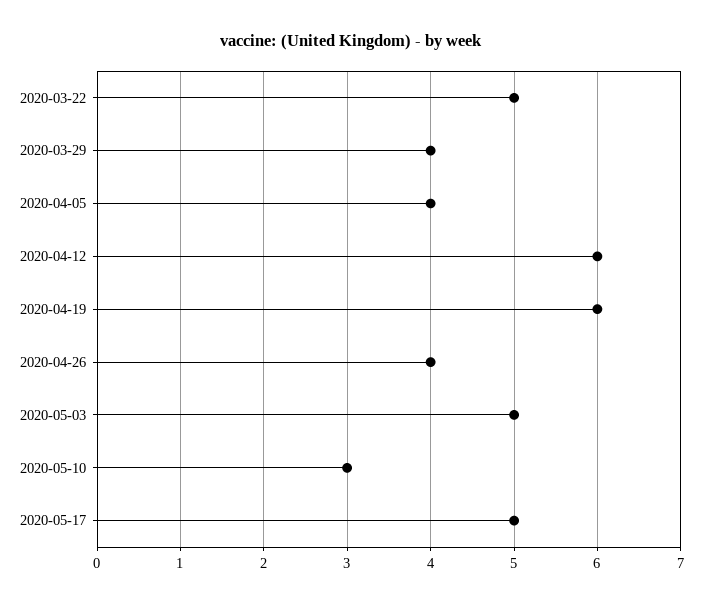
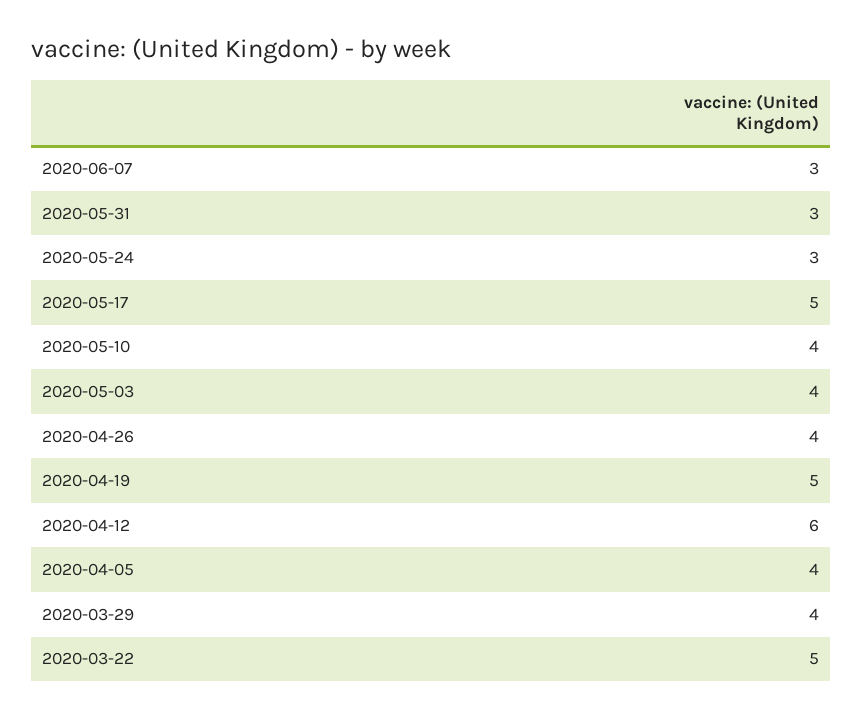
2020-04-19: 6 -> 5
2020-05-03: 5 -> 4
2020-05-10: 3 -> 4
2020-06-07: none -> 3
2020-05-31: none -> 3
2020-05-24: none -> 3

